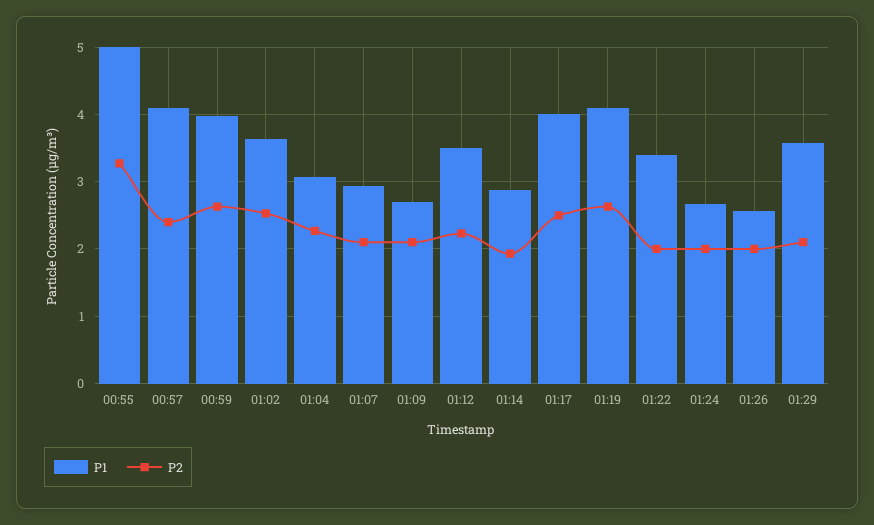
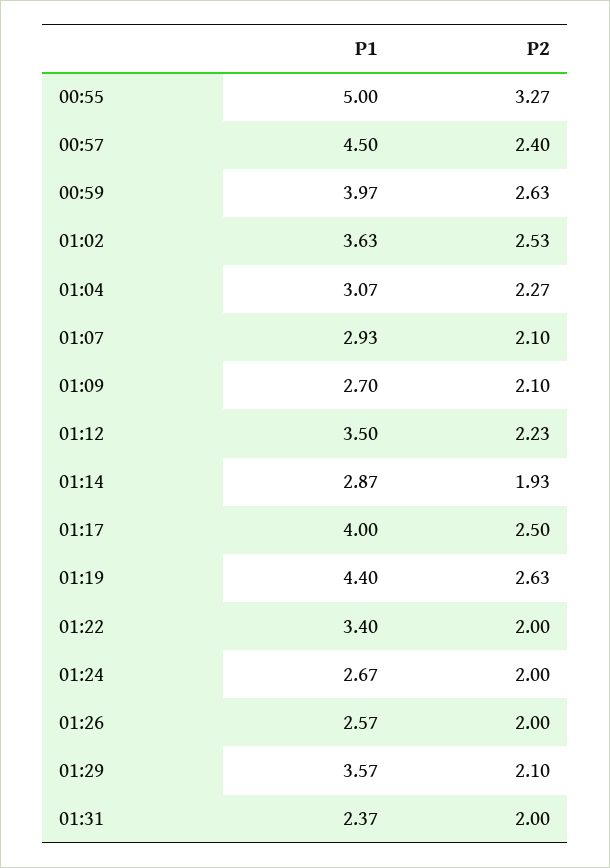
P1, 00:57: 4.1 -> 4.5
P1, 01:19: 4.1 -> 4.4
P1, 01:31: none -> 2.37
P2, 01:31: none -> 2

